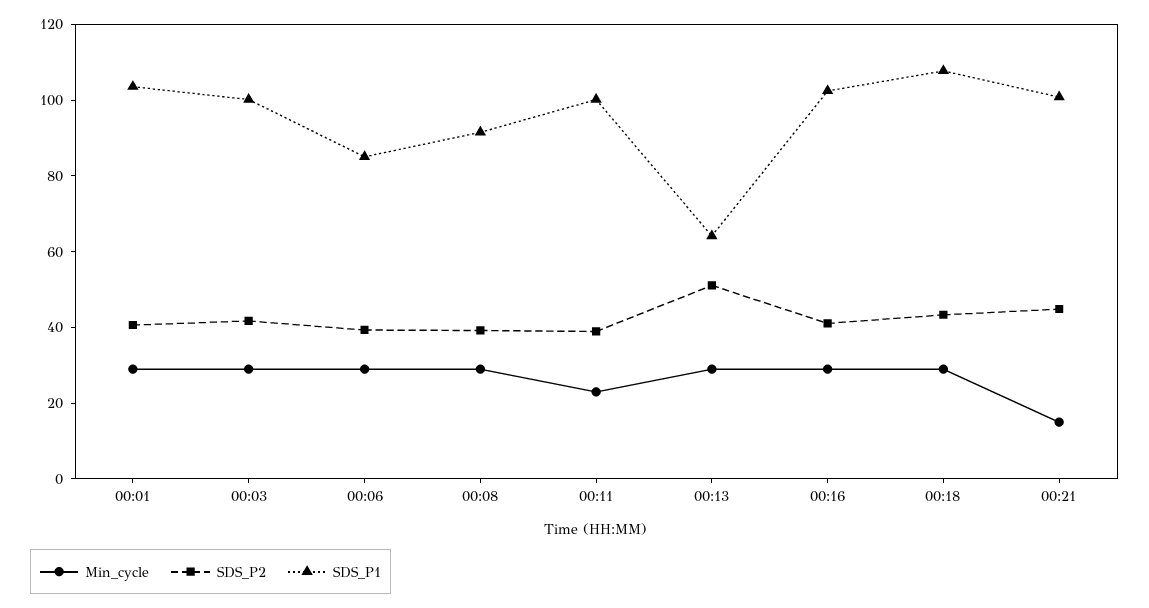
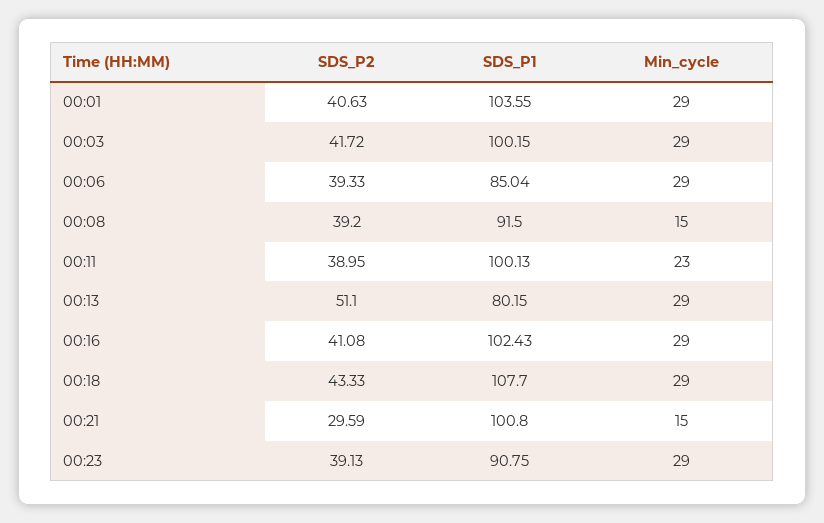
Min_cycle, 00:08: 30 -> 15
SDS_P1, 00:13: 65 -> 80.15
SDS_P2, 00:21: 45 -> 29.59
SDS_P2, 00:23: none -> 39.13
SDS_P1, 00:23: none -> 90.75
Min_cycle, 00:23: none -> 29

